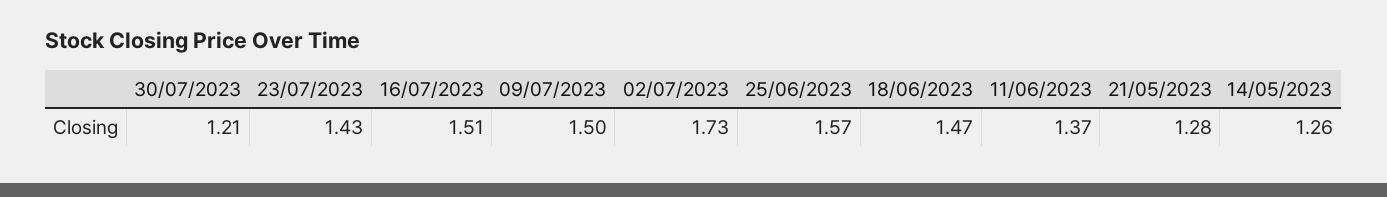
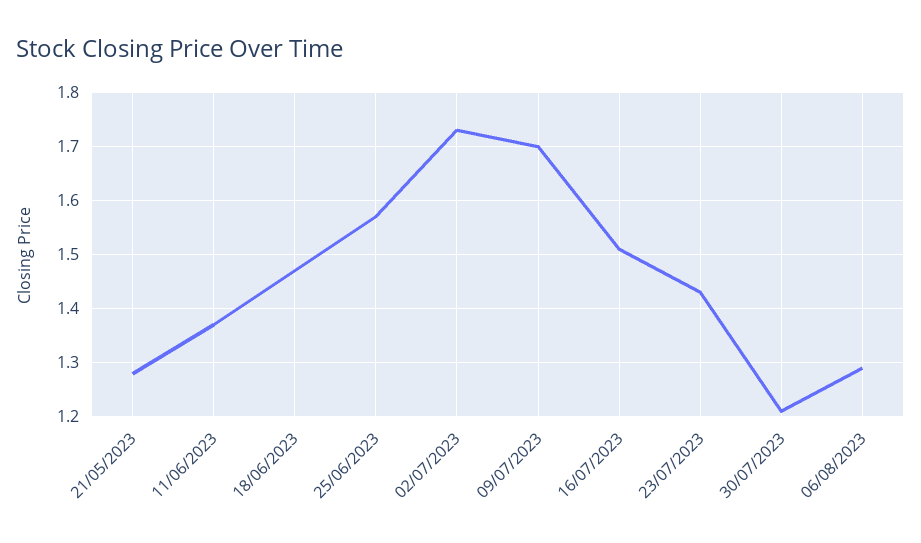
09/07/2023: 1.5 -> 1.7
14/05/2023: 1.26 -> none
06/08/2023: none -> 1.3

